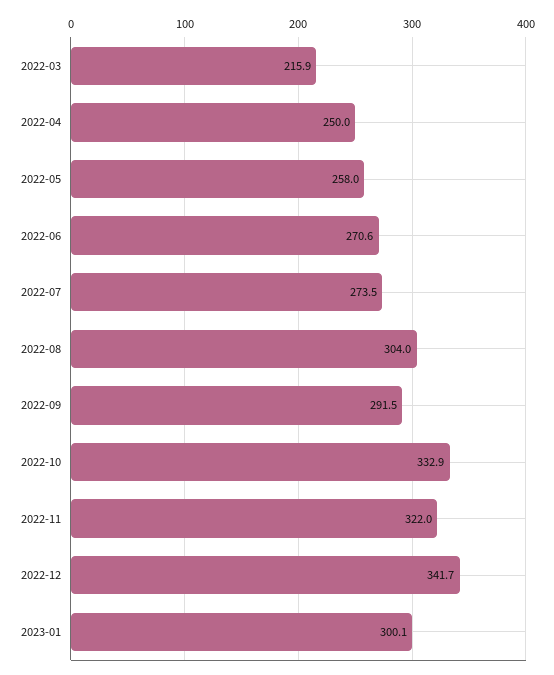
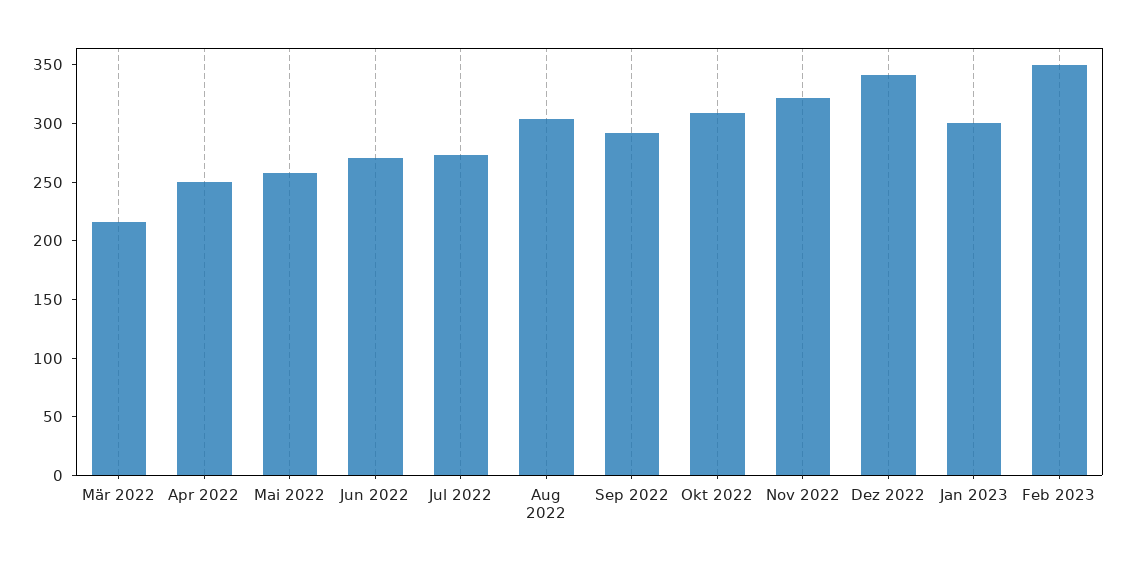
2022-10: 332.9 -> 310
Feb 2023: none -> 350

